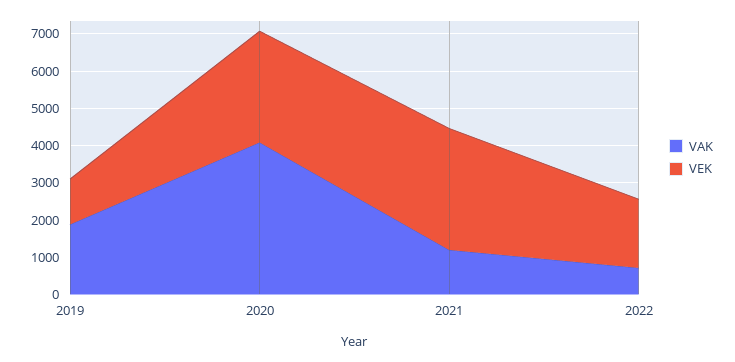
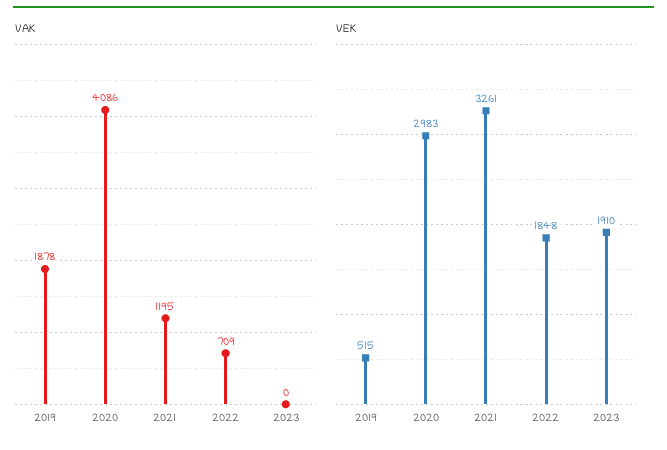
VEK, 2019: 1250 -> 515
VAK, 2023: none -> 0
VEK, 2023: none -> 1910

